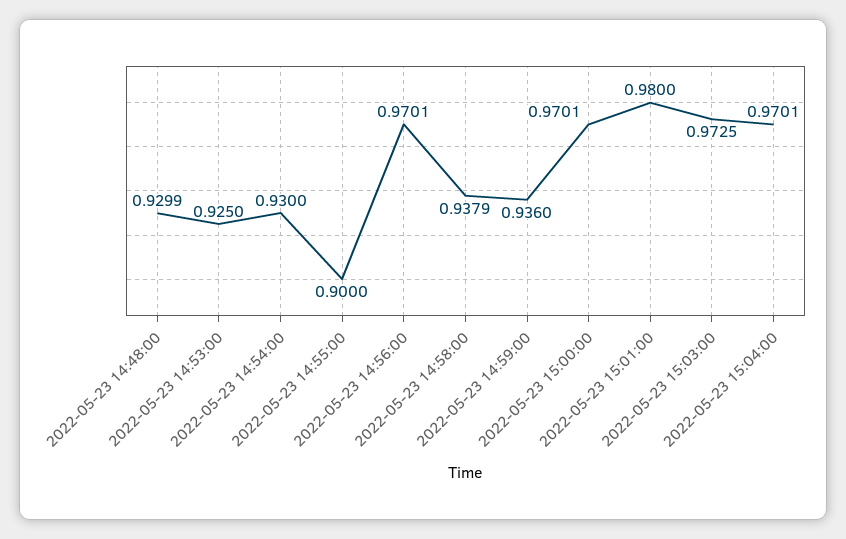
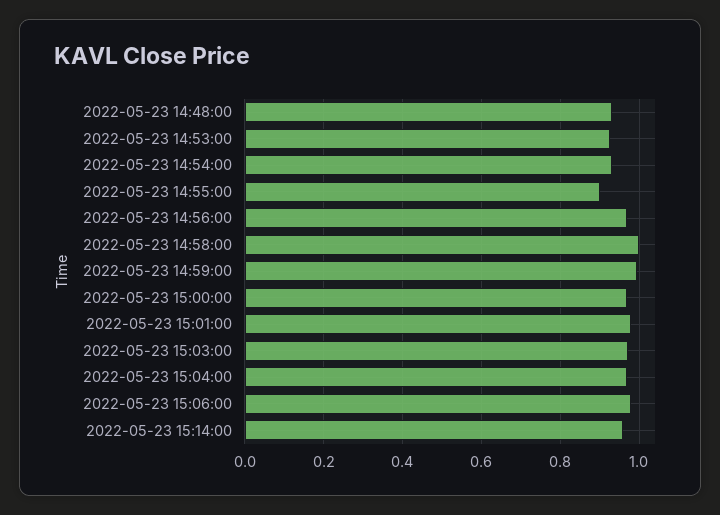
2022-05-23 14:58:00: 0.9379 -> 1
2022-05-23 14:59:00: 0.936 -> 1
2022-05-23 15:06:00: none -> 0.98
2022-05-23 15:14:00: none -> 0.96

